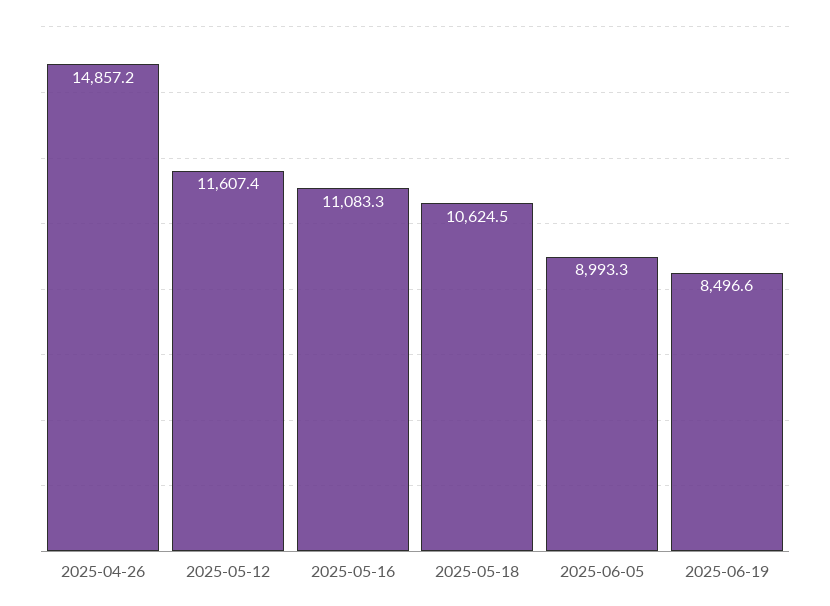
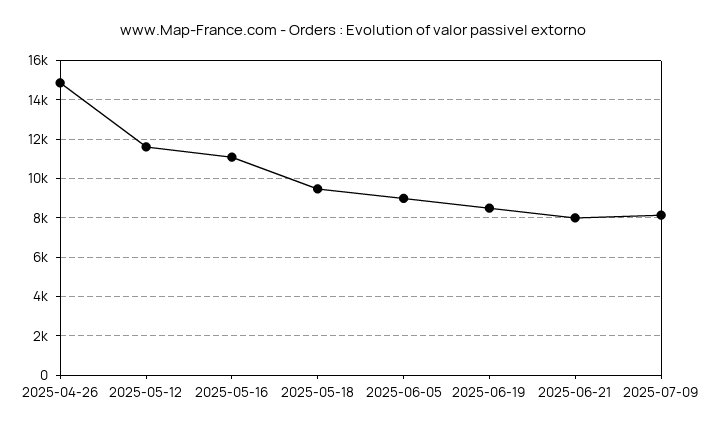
2025-05-18: 10624.5 -> 9500
2025-06-21: none -> 8000
2025-07-09: none -> 8000

